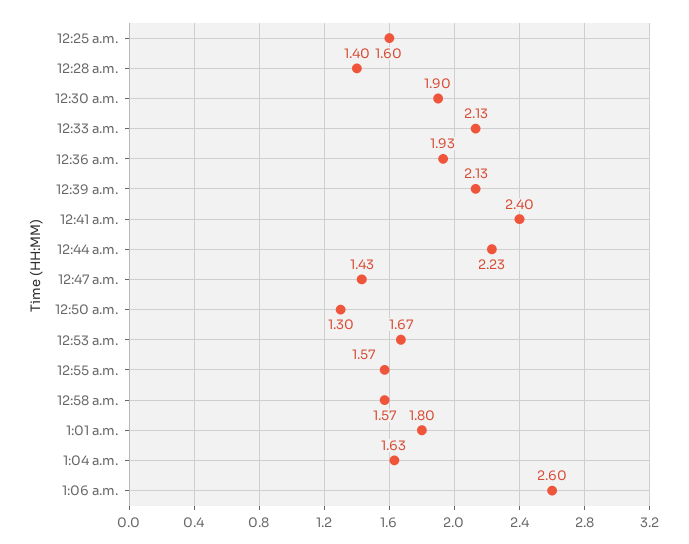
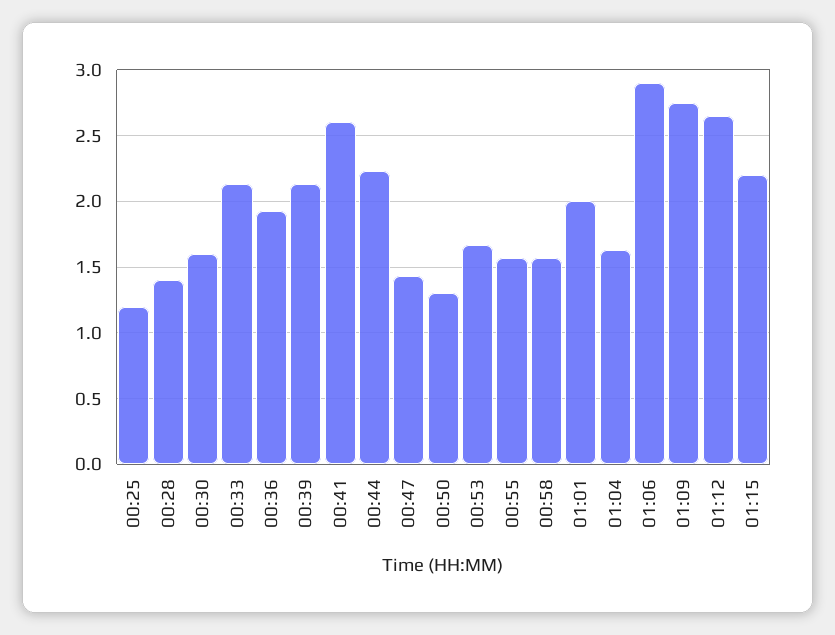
12:25 a.m.: 1.6 -> 1.2
12:30 a.m.: 1.9 -> 1.6
12:41 a.m.: 2.4 -> 2.6
1:01 a.m.: 1.8 -> 2
1:06 a.m.: 2.6 -> 2.9
01:09: none -> 2.75
01:12: none -> 2.65
01:15: none -> 2.2

